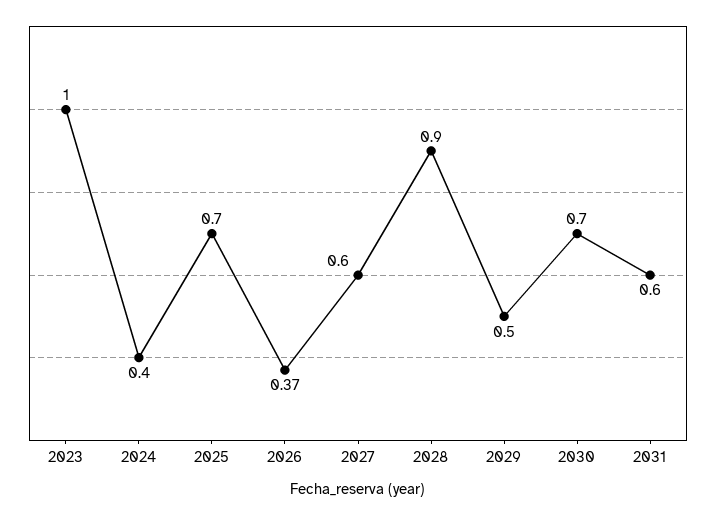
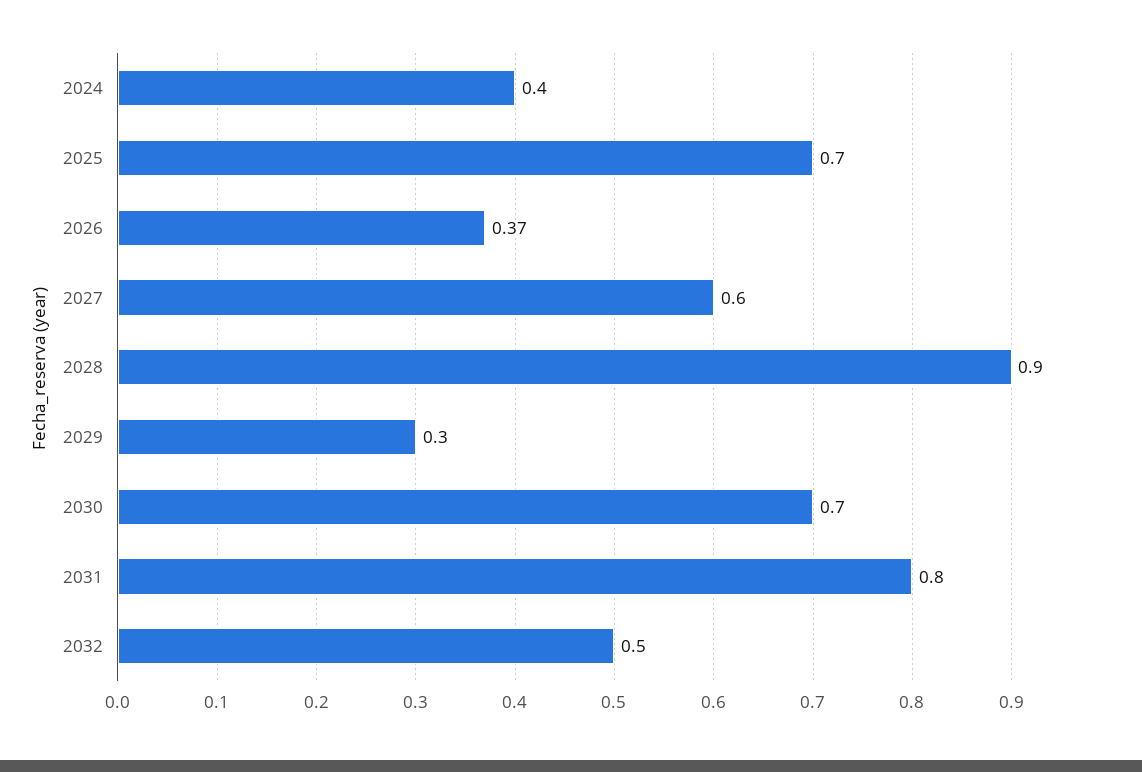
2023: 1 -> none
2029: 0.5 -> 0.3
2031: 0.6 -> 0.8
2032: none -> 0.5

